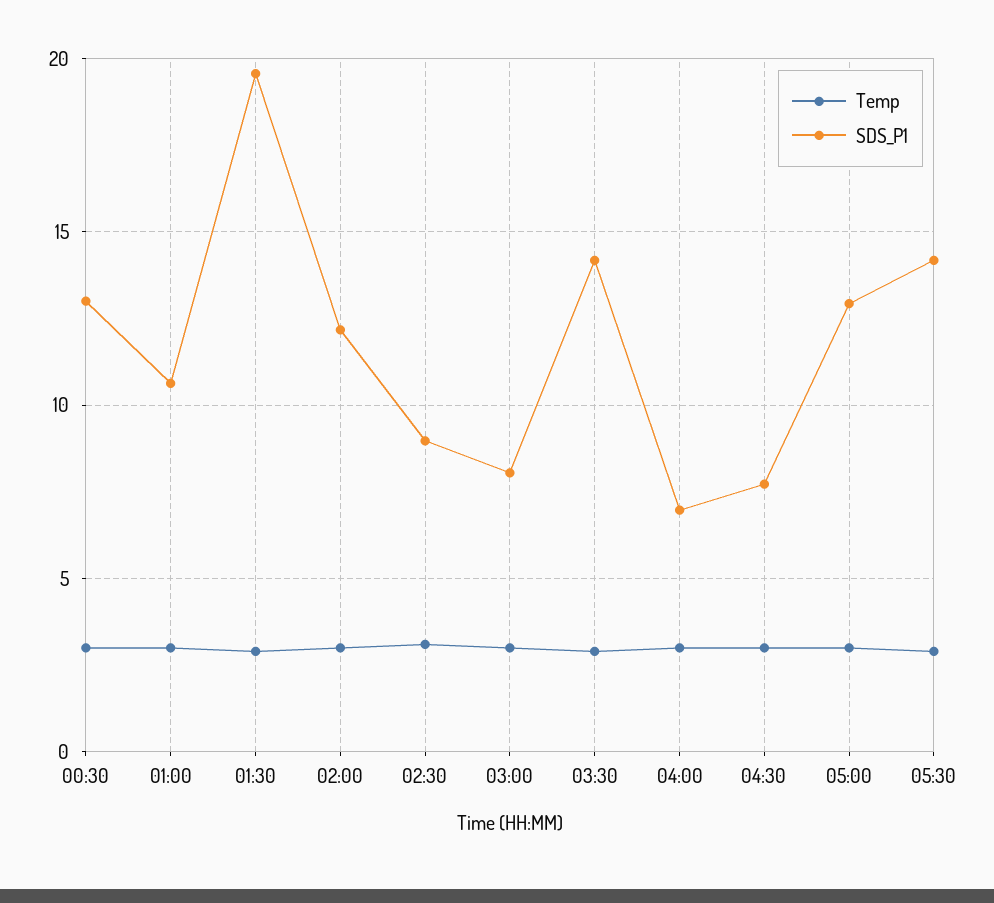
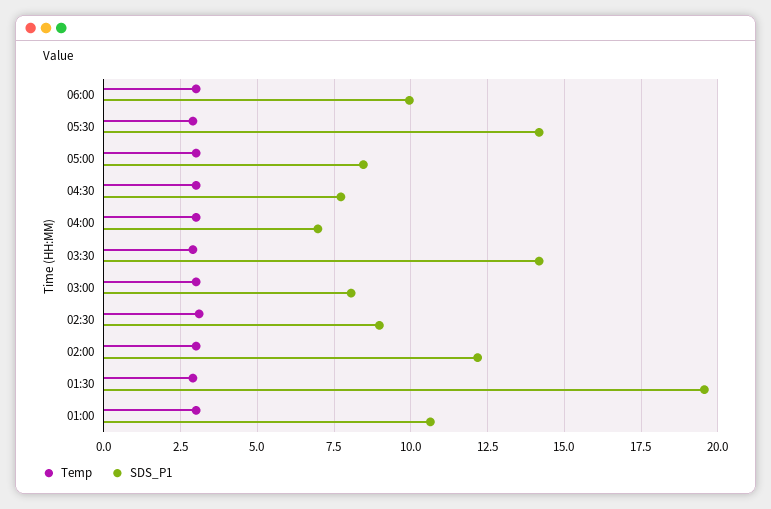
Temp, 00:30: 3 -> none
SDS_P1, 00:30: 13 -> none
SDS_P1, 05:00: 13 -> 8.5
Temp, 06:00: none -> 3
SDS_P1, 06:00: none -> 10

